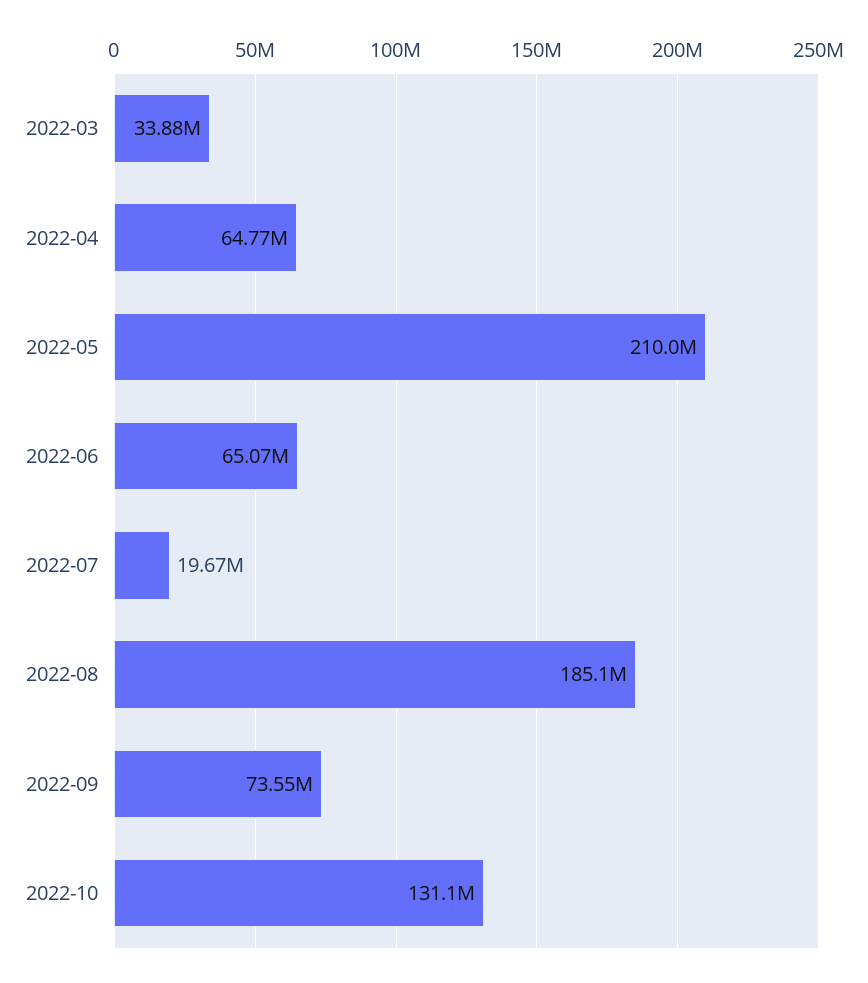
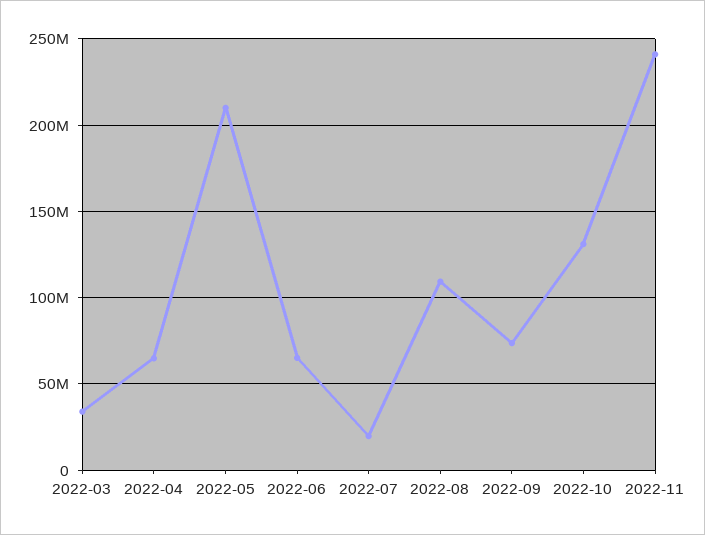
2022-08: 185100000 -> 110000000
2022-11: none -> 240000000

